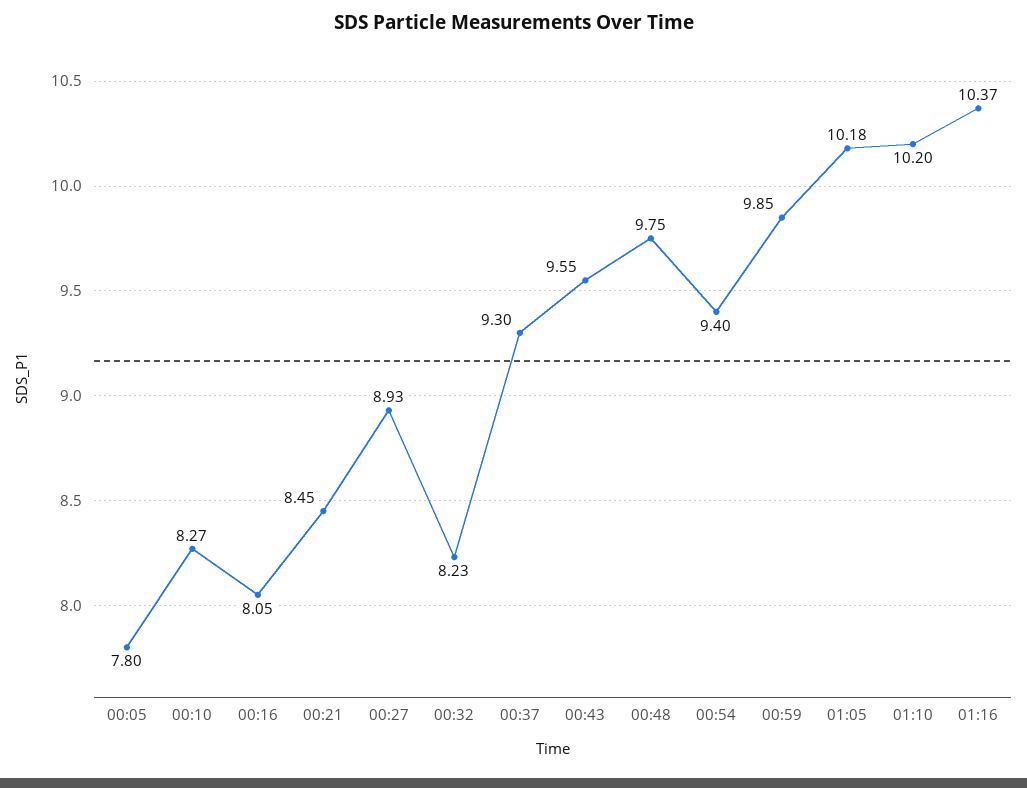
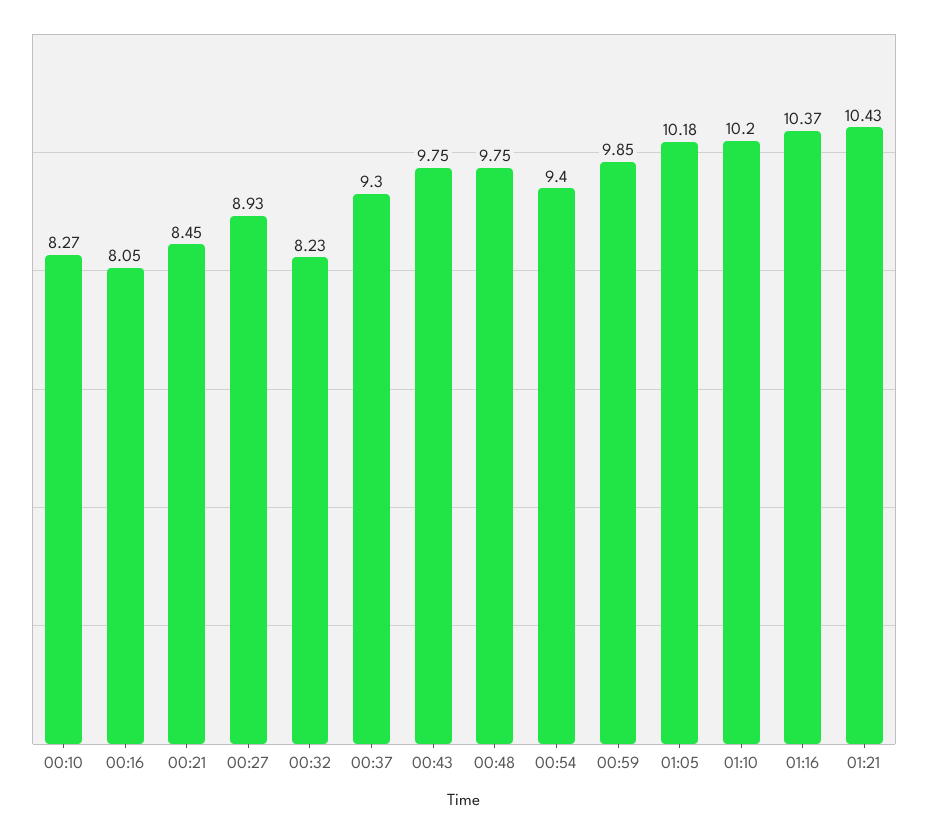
00:05: 7.8 -> none
00:43: 9.55 -> 9.75
01:21: none -> 10.43

